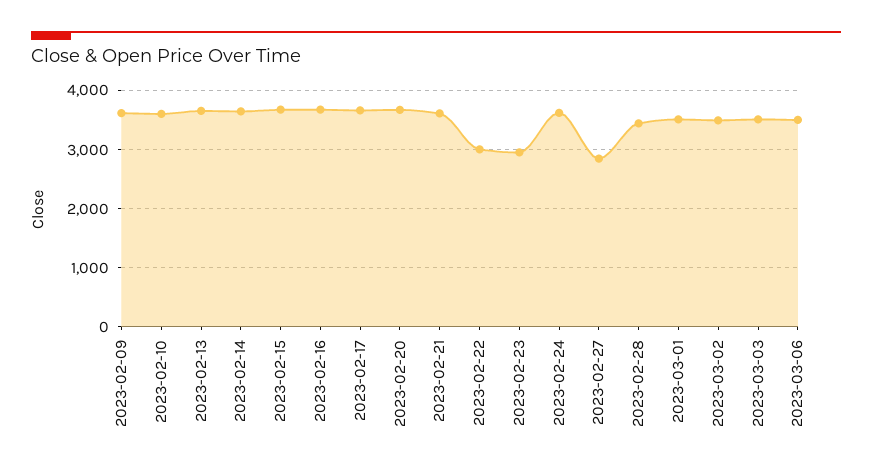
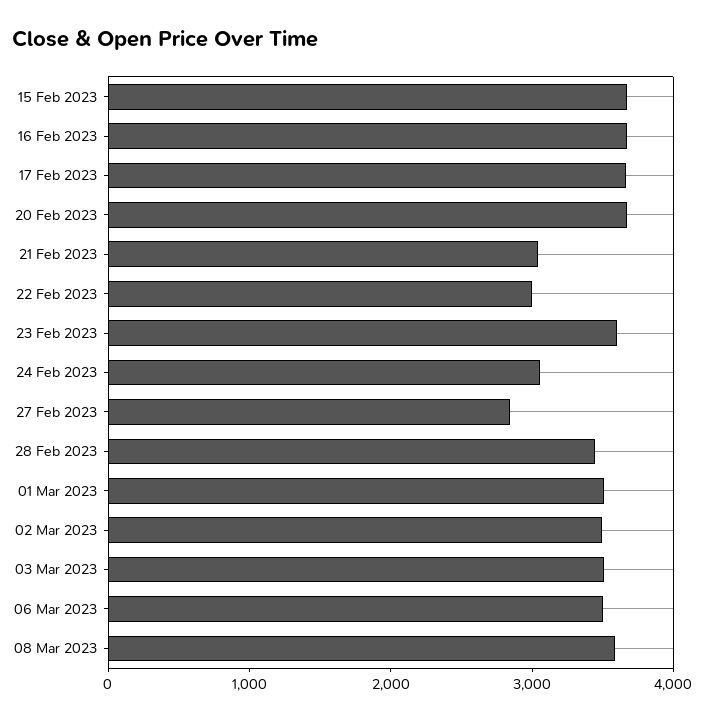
2023-02-09: 3600 -> none
2023-02-10: 3600 -> none
2023-02-13: 3600 -> none
2023-02-14: 3600 -> none
2023-02-21: 3600 -> 3000
2023-02-23: 3000 -> 3600
2023-02-24: 3600 -> 3000
08 Mar 2023: none -> 3600

